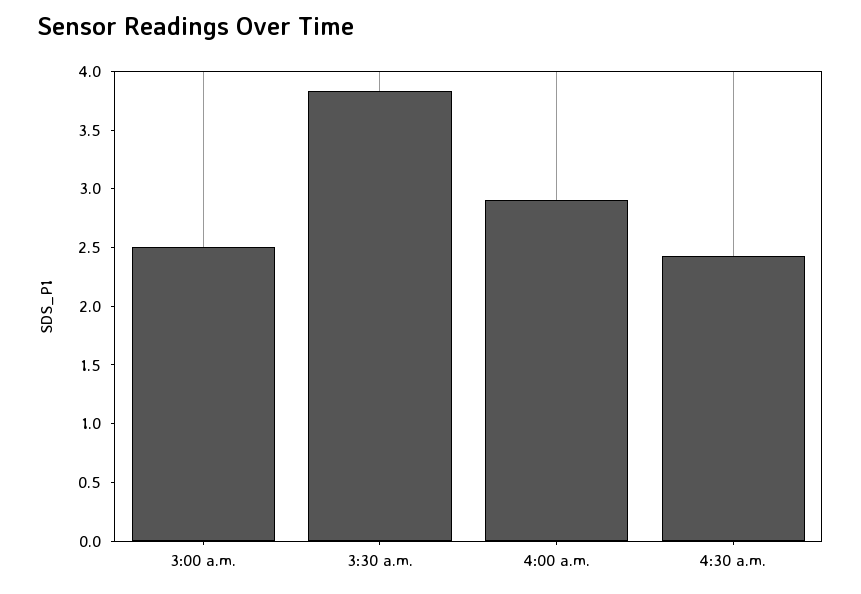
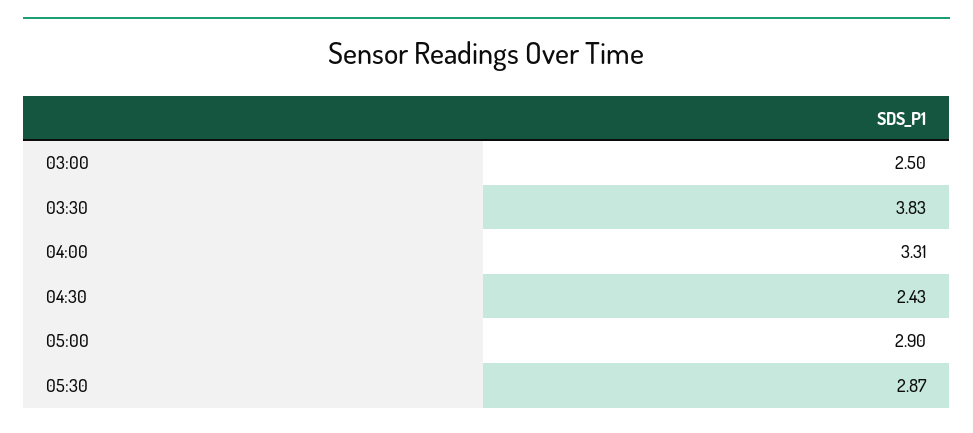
4:00 a.m.: 2.9 -> 3.31
05:00: none -> 2.9
05:30: none -> 2.87

